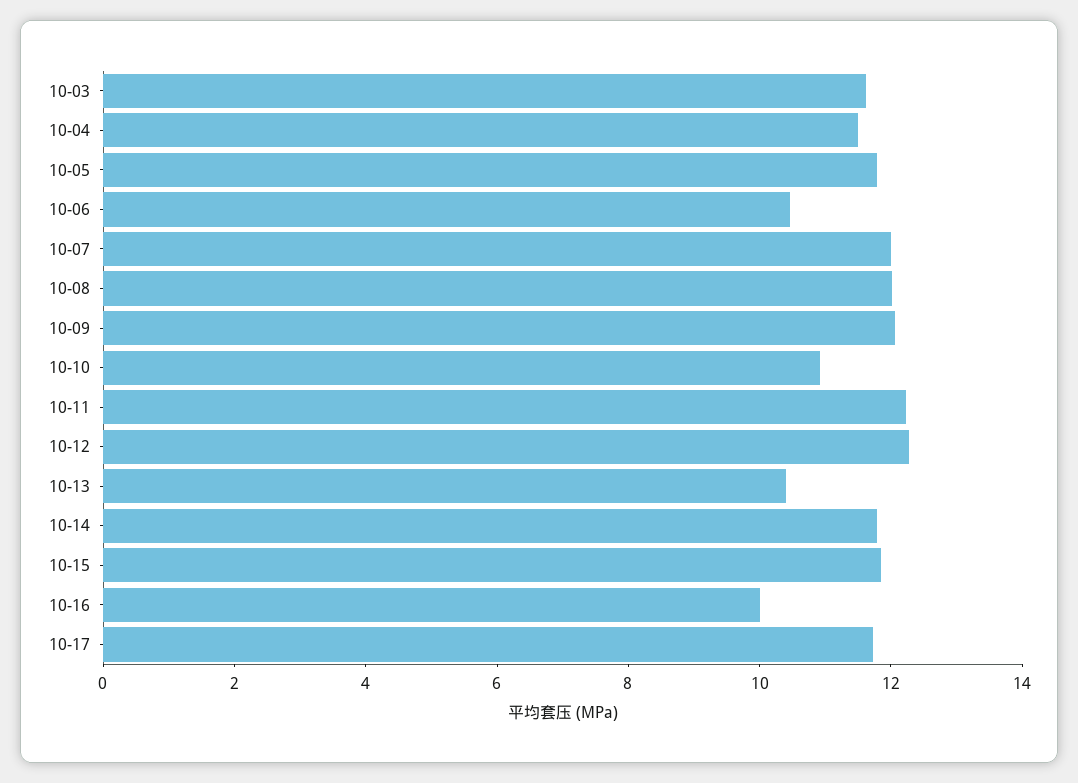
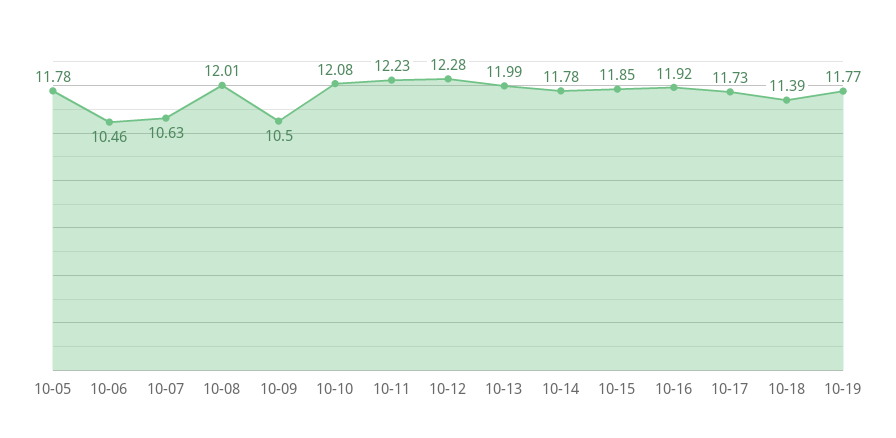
10-03: 11.5 -> none
10-04: 11.5 -> none
10-07: 12 -> 10.63
10-09: 12 -> 10.5
10-10: 11 -> 12.08
10-13: 10.5 -> 11.99
10-16: 10 -> 11.92
10-18: none -> 11.39
10-19: none -> 11.77

